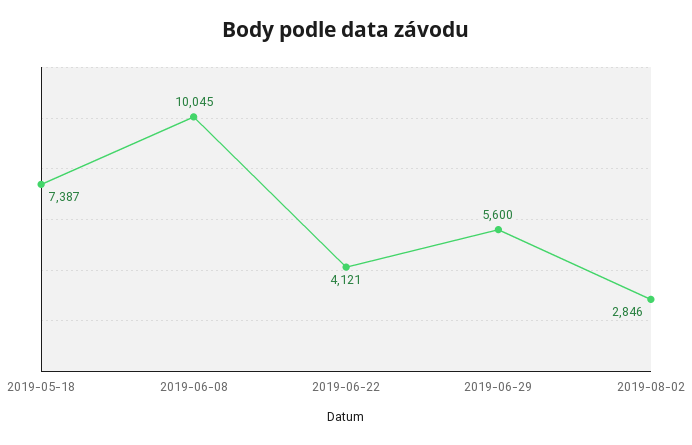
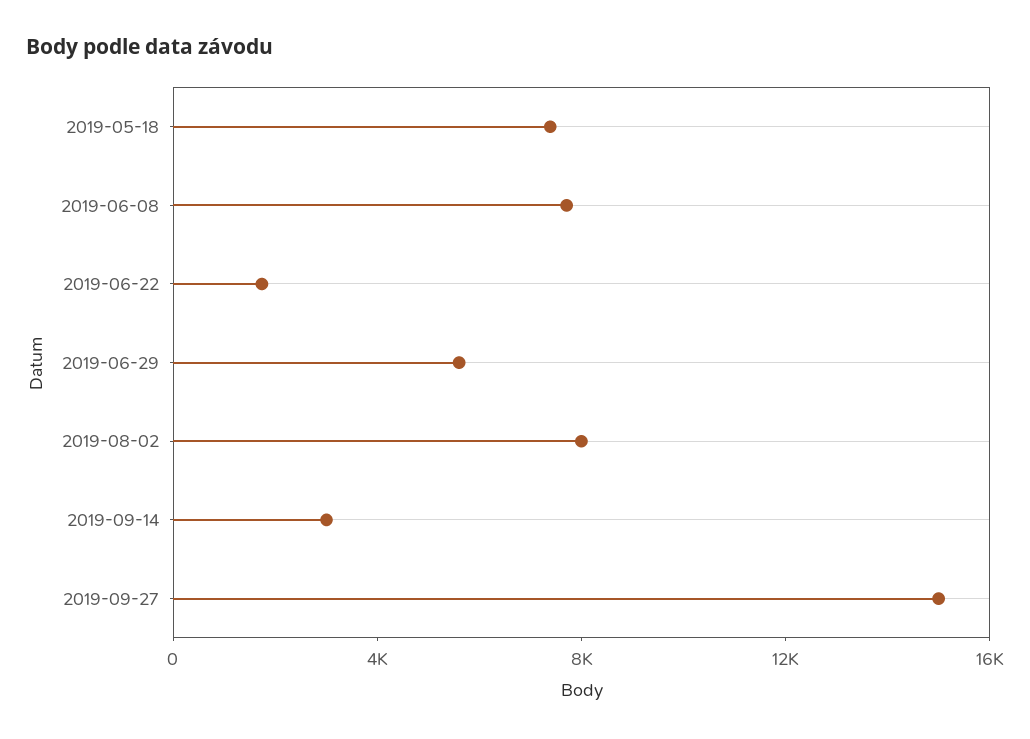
2019-06-08: 10045 -> 8000
2019-06-22: 4121 -> 2000
2019-08-02: 2846 -> 8000
2019-09-14: none -> 3000
2019-09-27: none -> 15000

